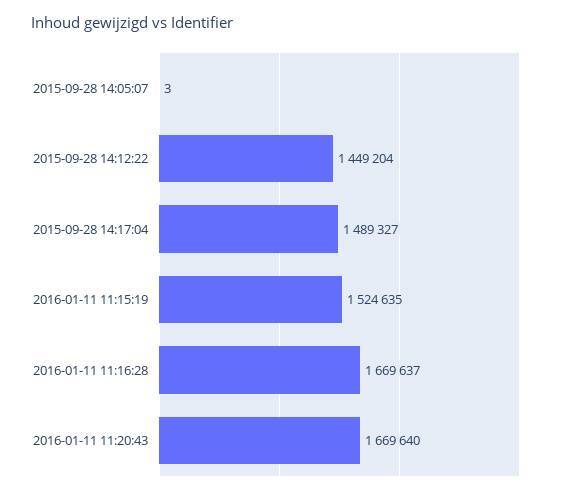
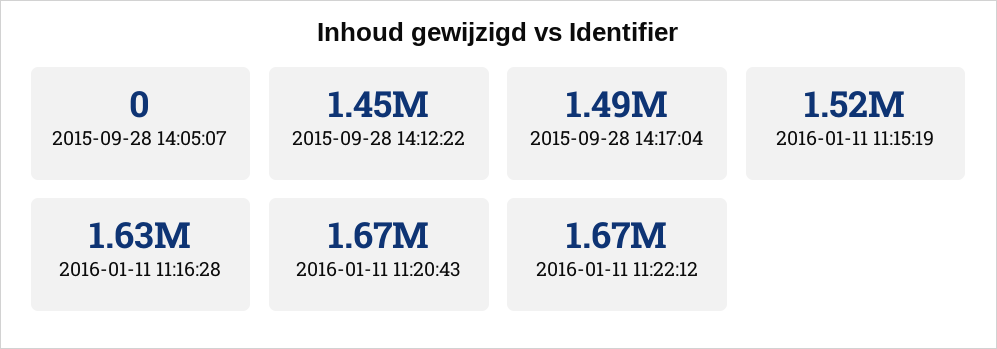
2015-09-28 14:05:07: 3 -> 0
2016-01-11 11:16:28: 1669637 -> 1630000
2016-01-11 11:22:12: none -> 1670000

